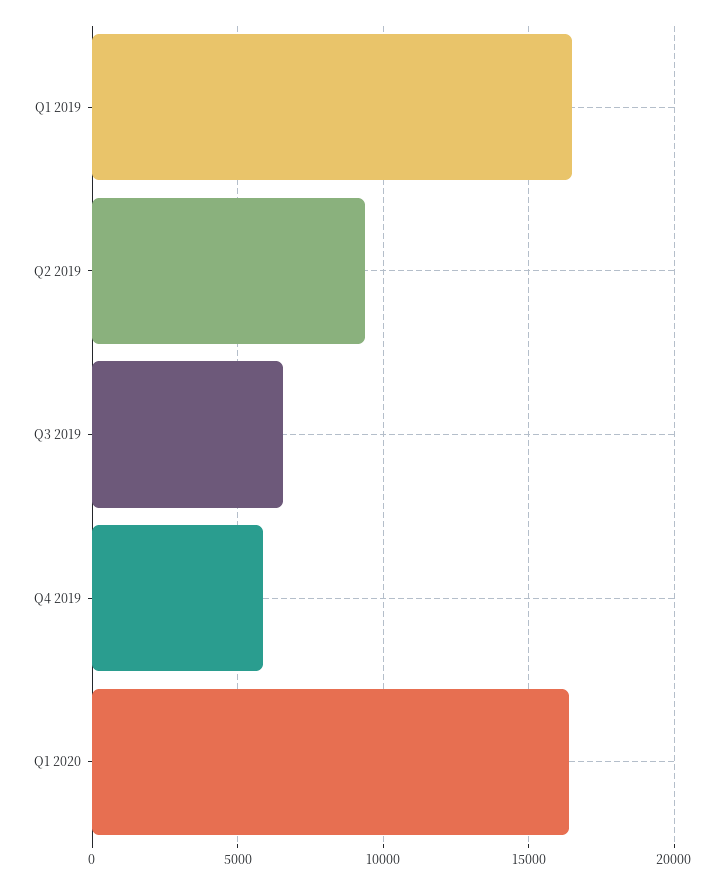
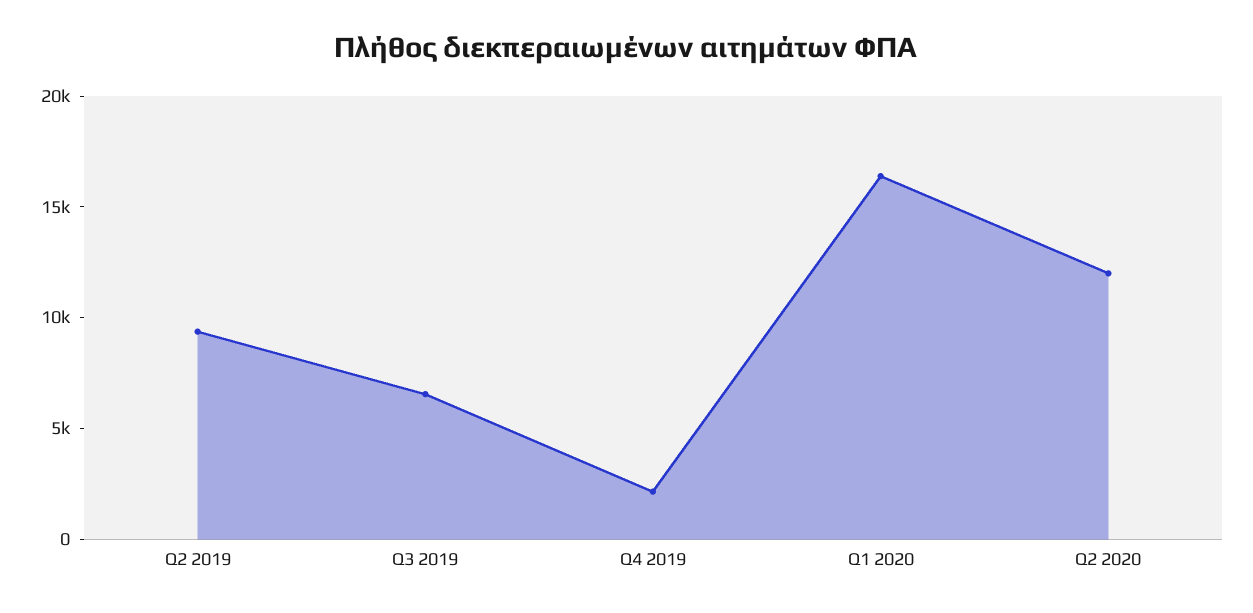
Q1 2019: 16500 -> none
Q4 2019: 6000 -> 2000
Q2 2020: none -> 12000

